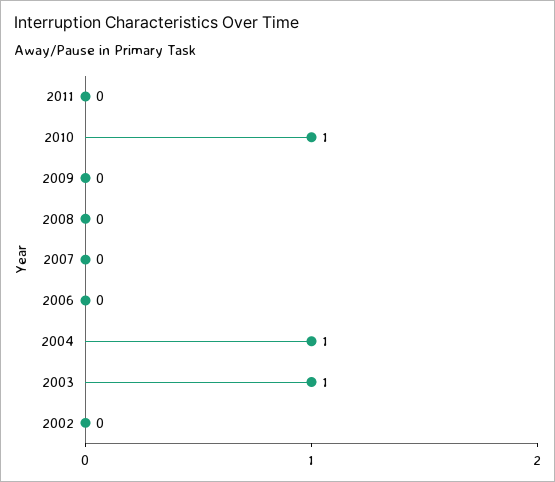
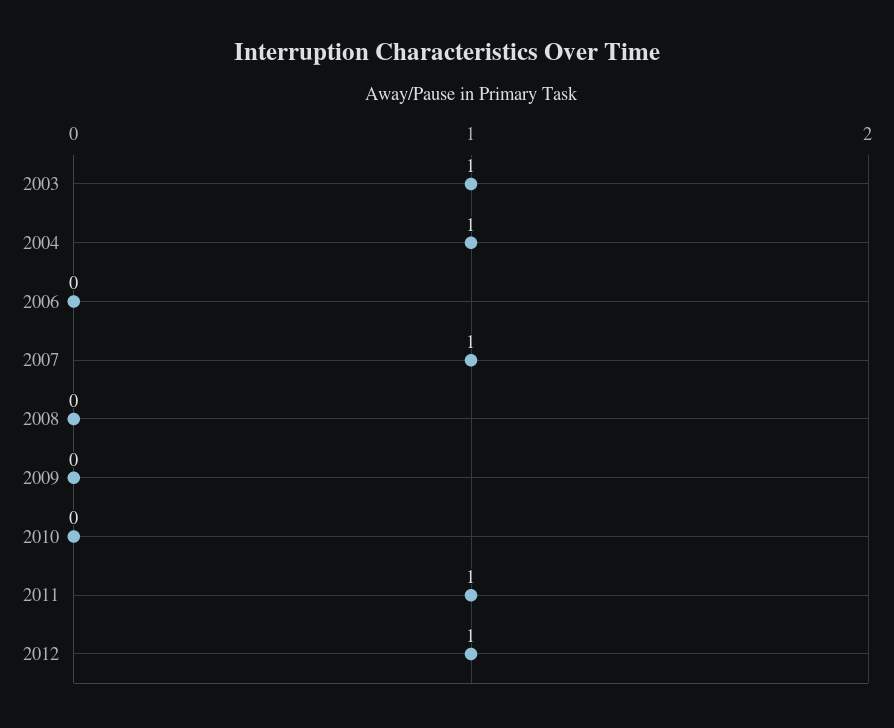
2011: 0 -> 1
2010: 1 -> 0
2007: 0 -> 1
2002: 0 -> none
2012: none -> 1

